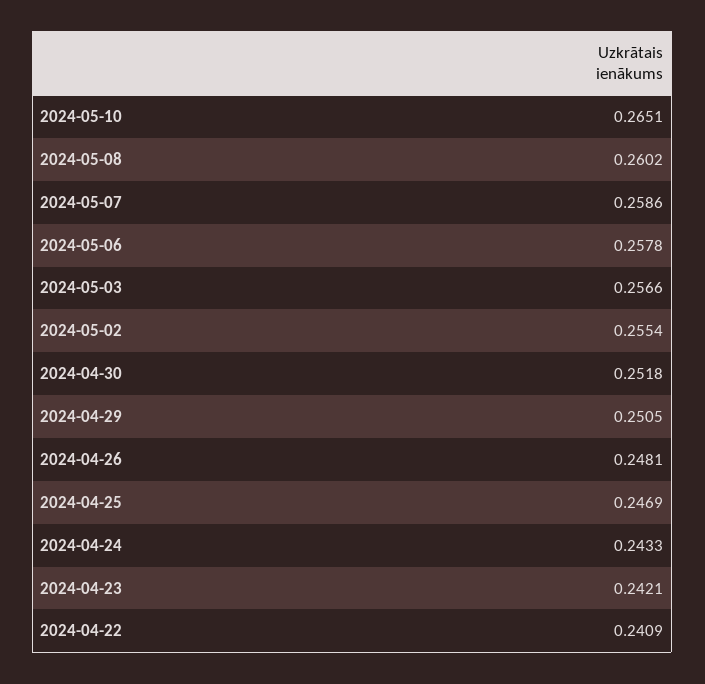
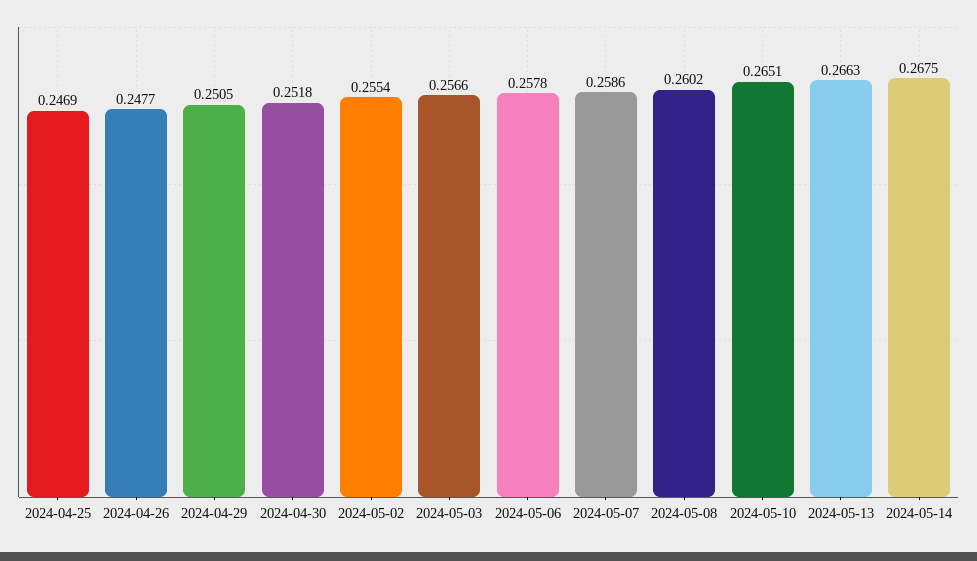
2024-04-26: 0.2481 -> 0.2477
2024-04-24: 0.2433 -> none
2024-04-23: 0.2421 -> none
2024-04-22: 0.2409 -> none
2024-05-13: none -> 0.2663
2024-05-14: none -> 0.2675

